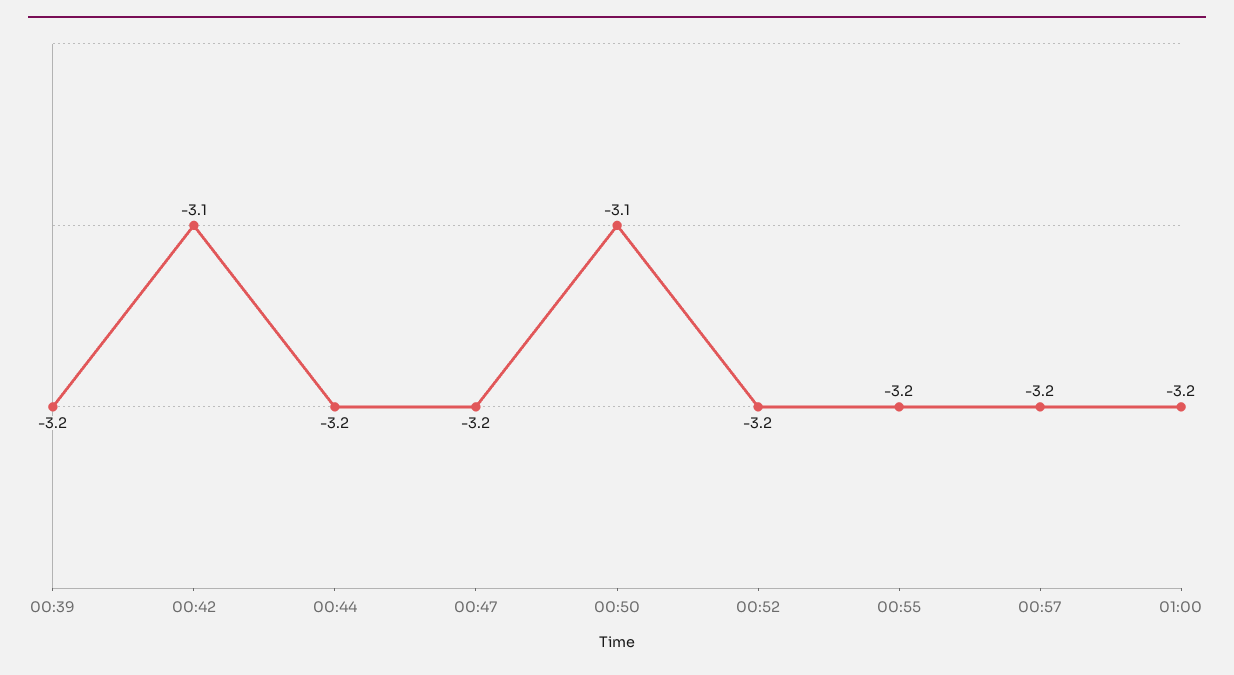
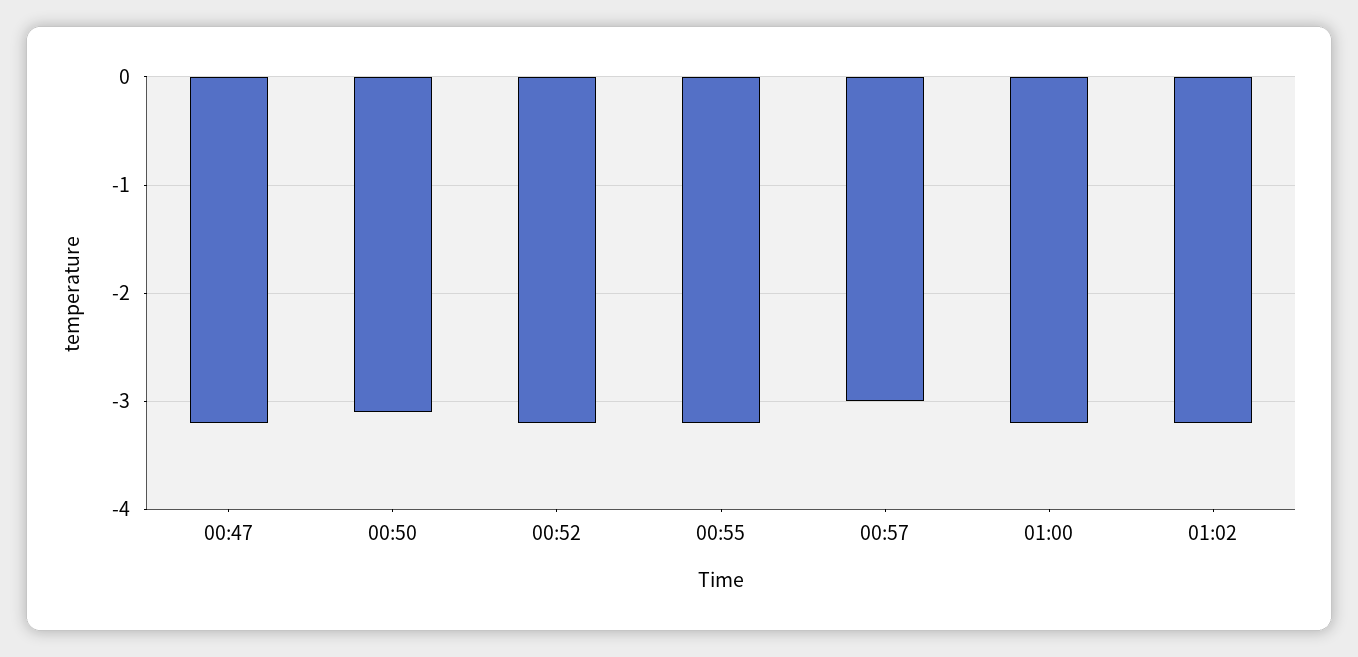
00:39: -3.2 -> none
00:42: -3.1 -> none
00:44: -3.2 -> none
00:57: -3.2 -> -3
01:02: none -> -3.2

